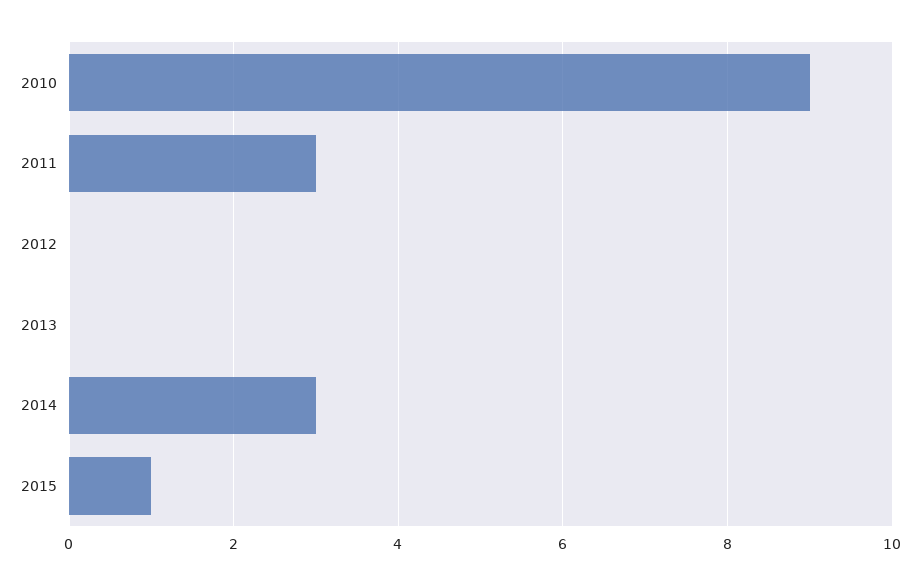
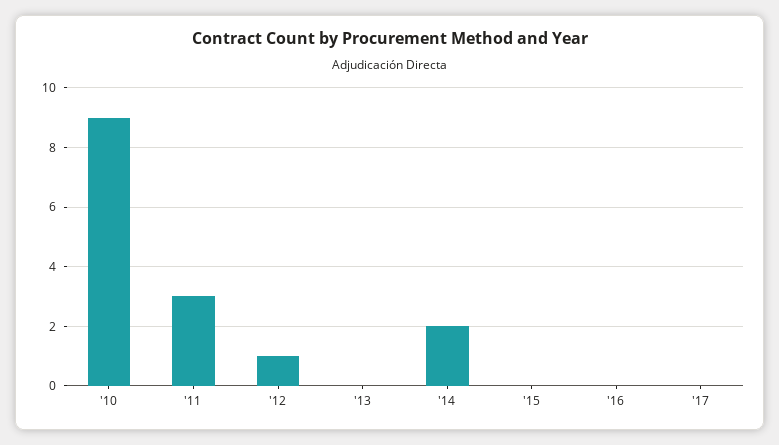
2012: 0 -> 1
2014: 3 -> 2
2015: 1 -> 0
'16: none -> 0
'17: none -> 0

